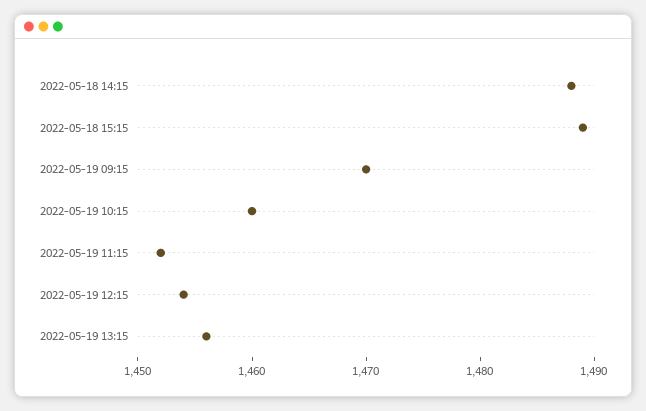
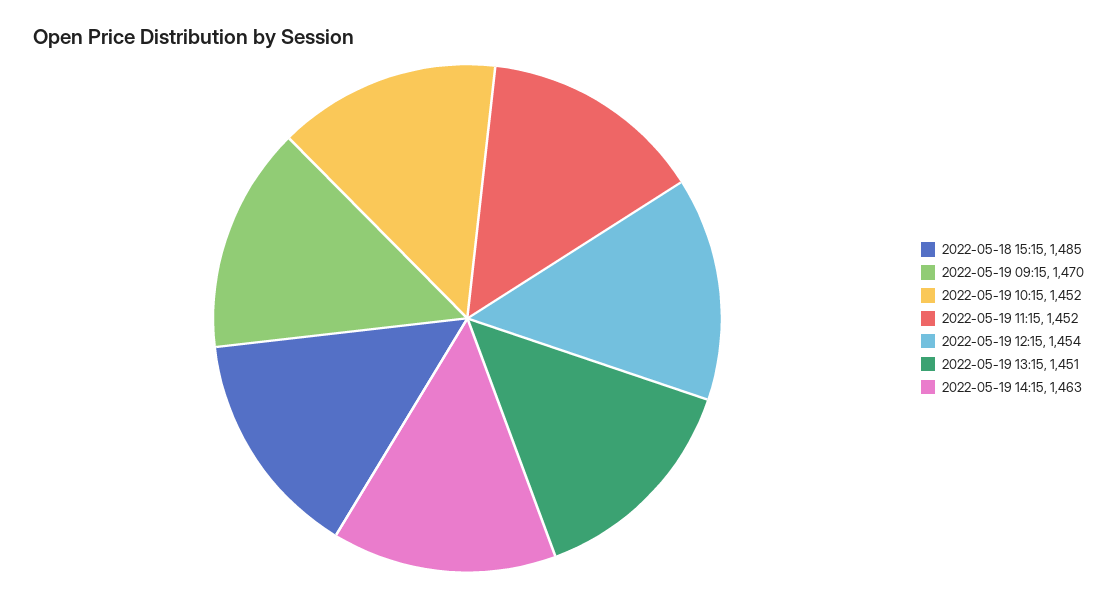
2022-05-18 14:15: 1488 -> none
2022-05-18 15:15: 1489 -> 1485
2022-05-19 10:15: 1460 -> 1452
2022-05-19 13:15: 1456 -> 1451
2022-05-19 14:15: none -> 1463

